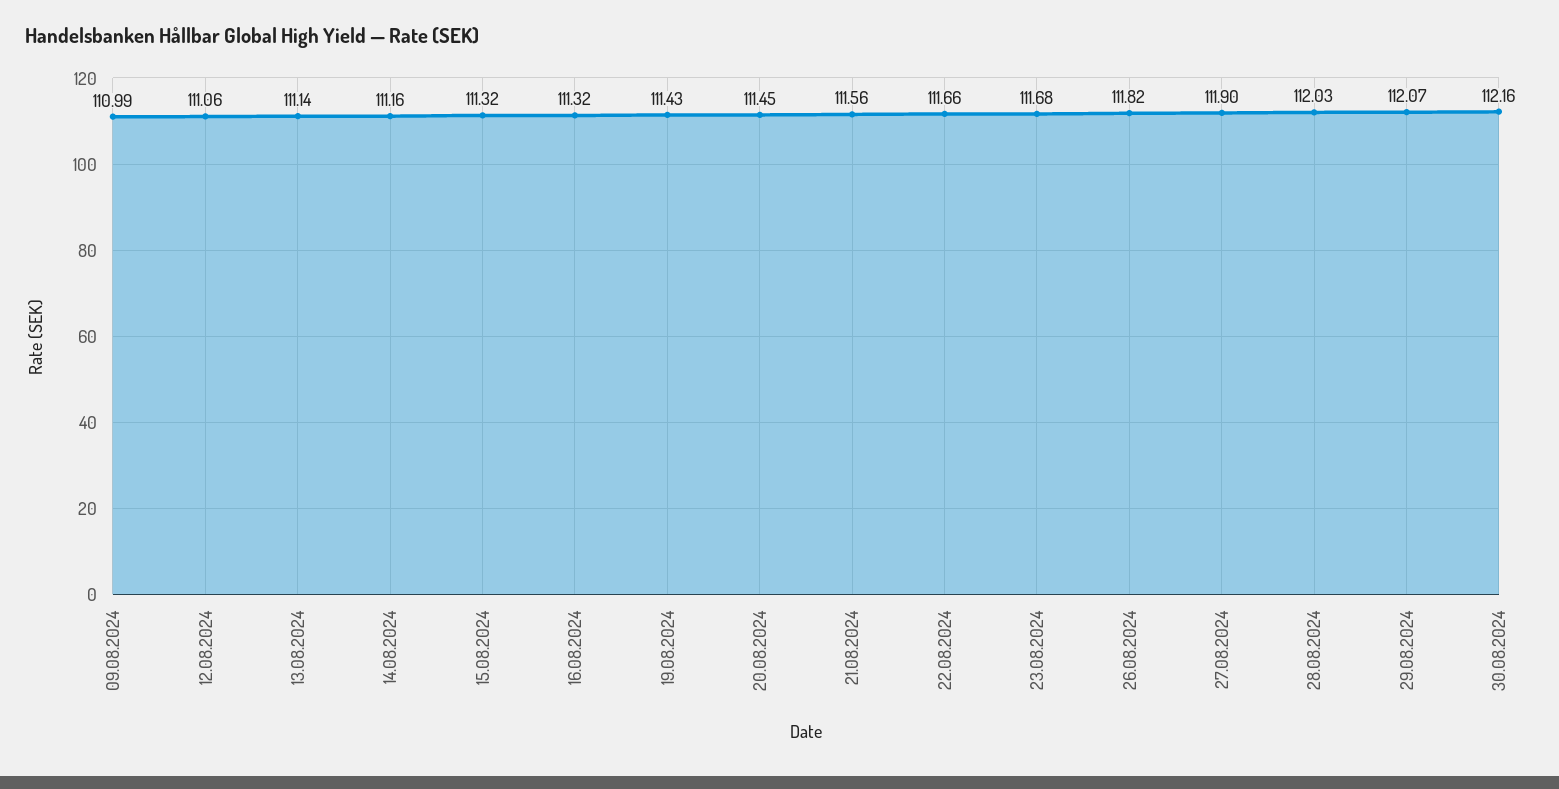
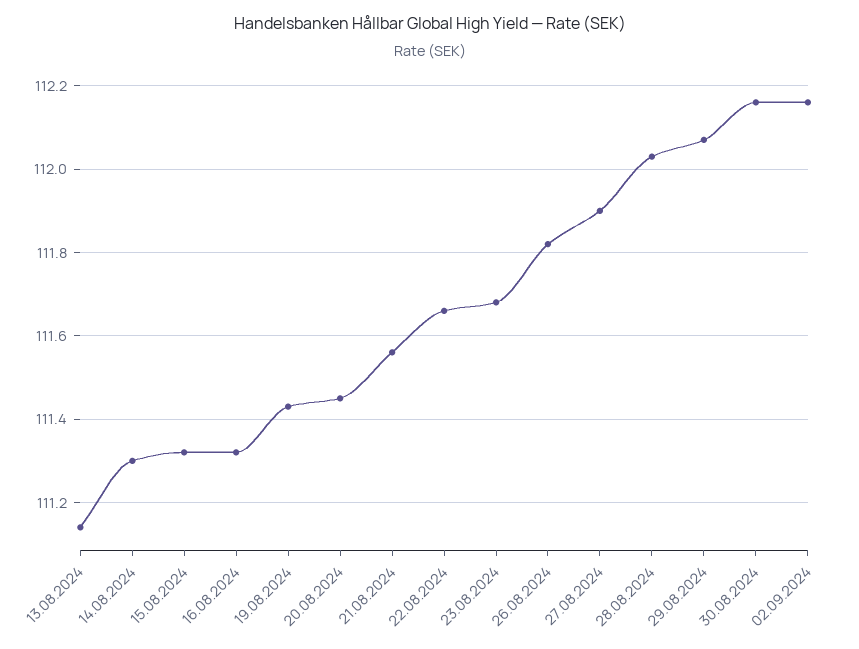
09.08.2024: 110.99 -> none
12.08.2024: 111.06 -> none
14.08.2024: 111.16 -> 111.3
02.09.2024: none -> 112.15

